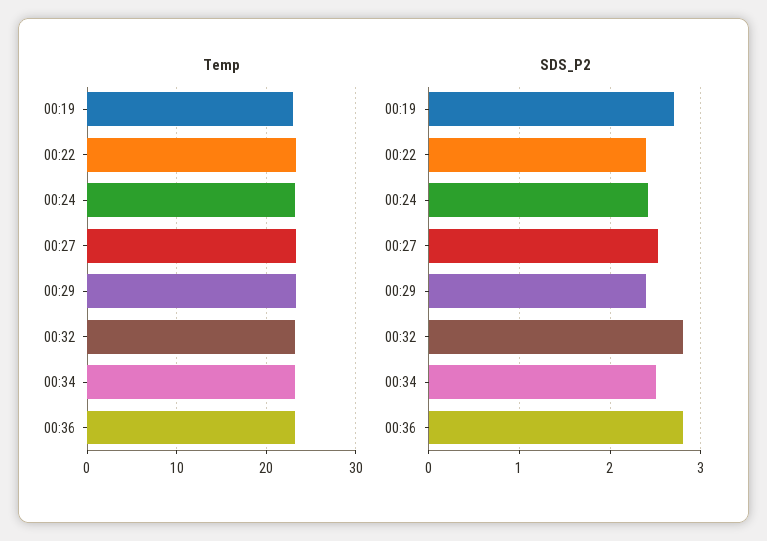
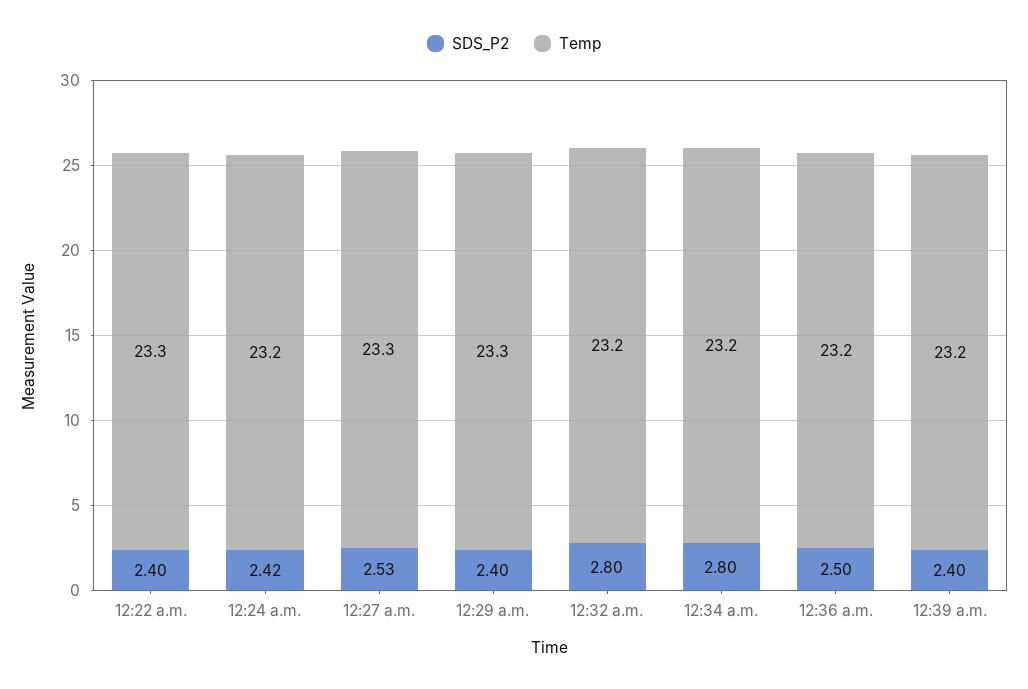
Temp, 00:19: 23 -> none
SDS_P2, 00:19: 2.7 -> none
SDS_P2, 00:34: 2.5 -> 2.8
SDS_P2, 00:36: 2.8 -> 2.5
SDS_P2, 12:39 a.m.: none -> 2.4
Temp, 12:39 a.m.: none -> 23.2

